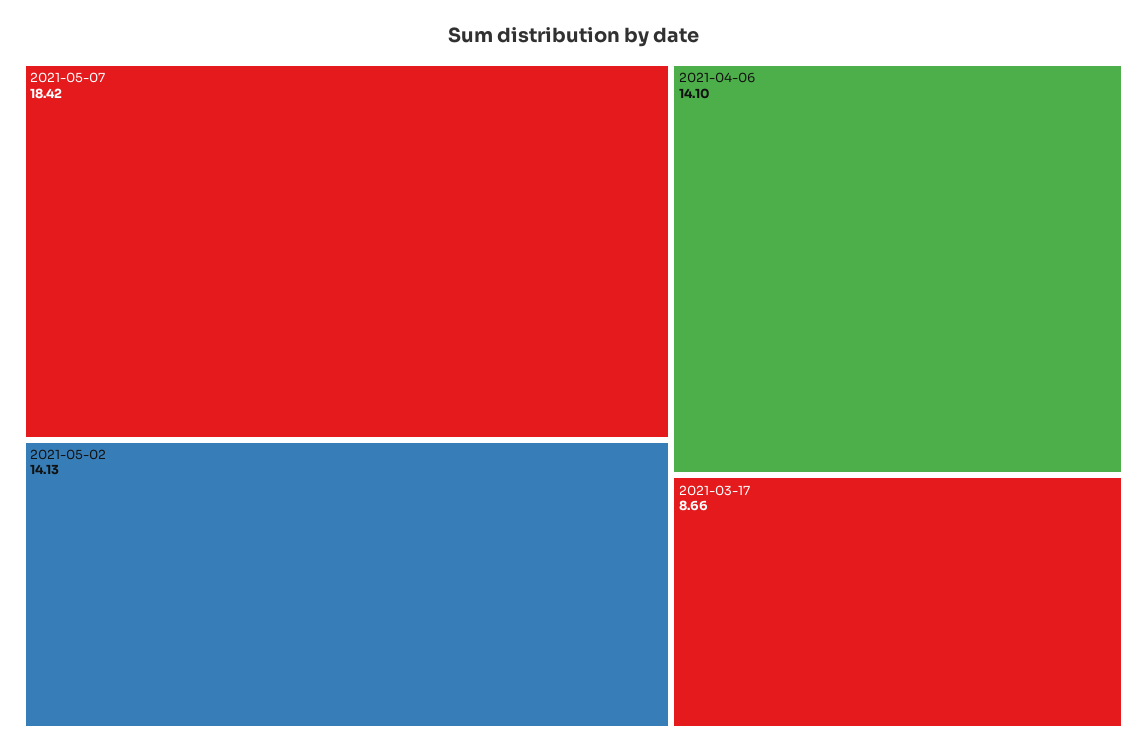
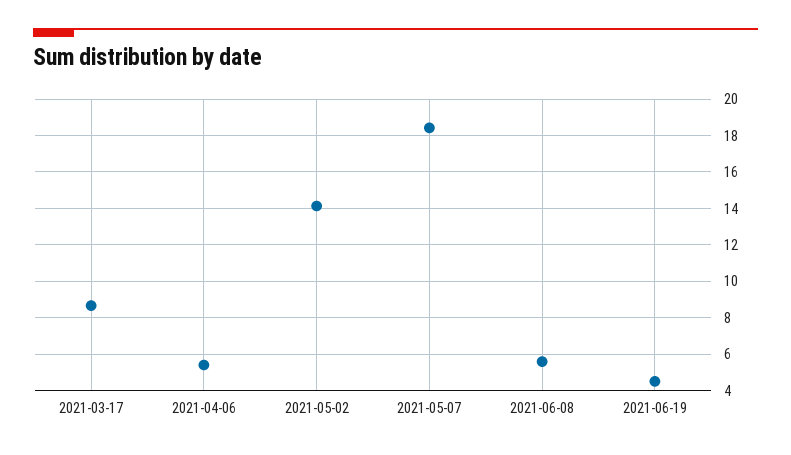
2021-04-06: 14.1 -> 5.5
2021-06-08: none -> 5.5
2021-06-19: none -> 4.5

